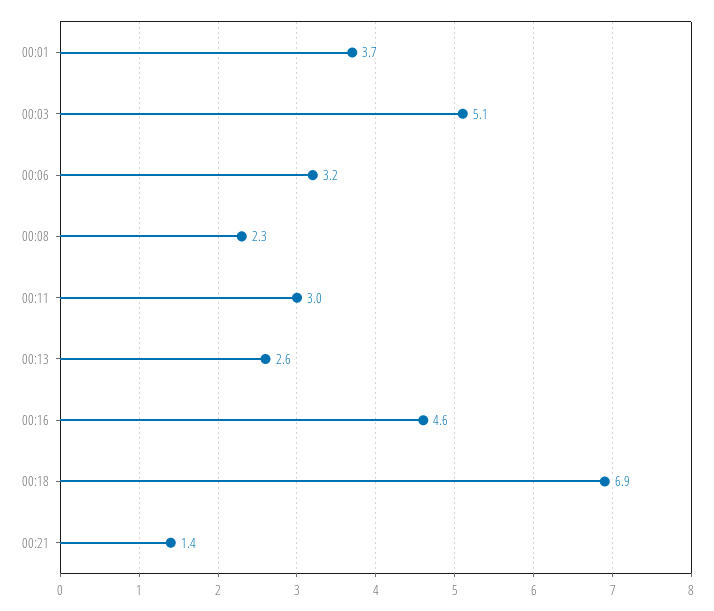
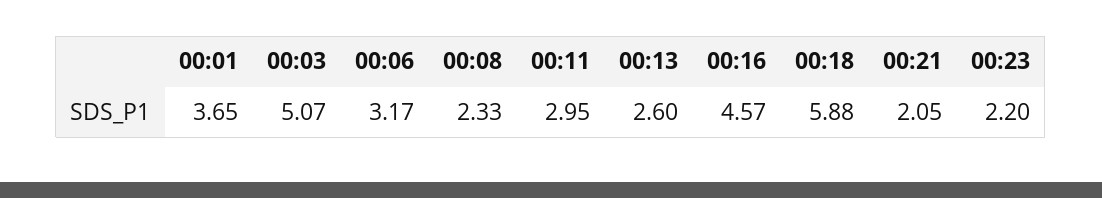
00:18: 6.9 -> 5.88
00:21: 1.4 -> 2.05
00:23: none -> 2.2

